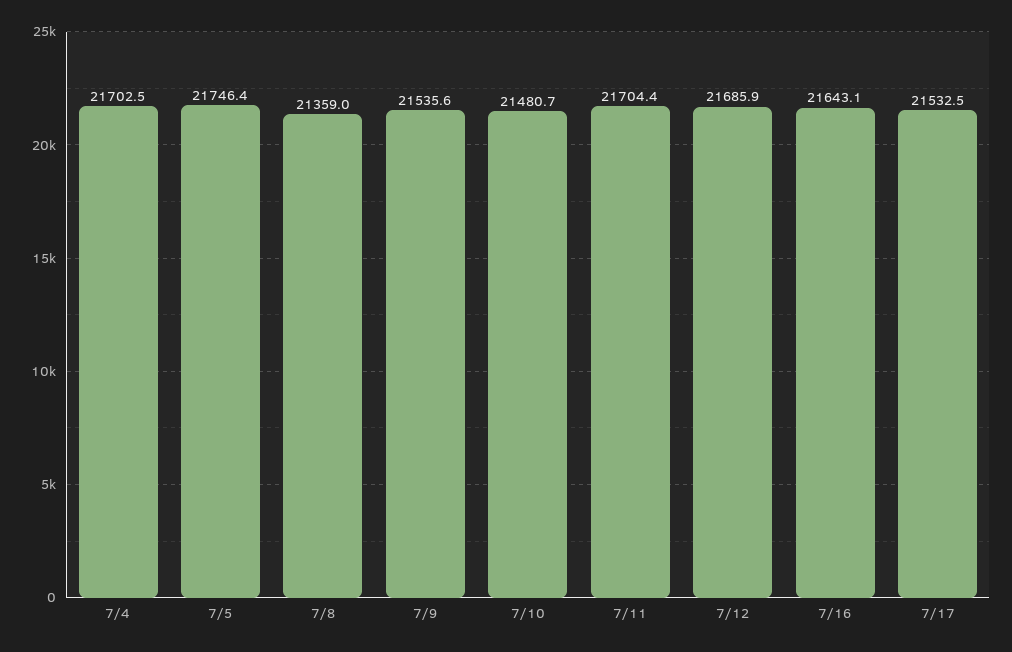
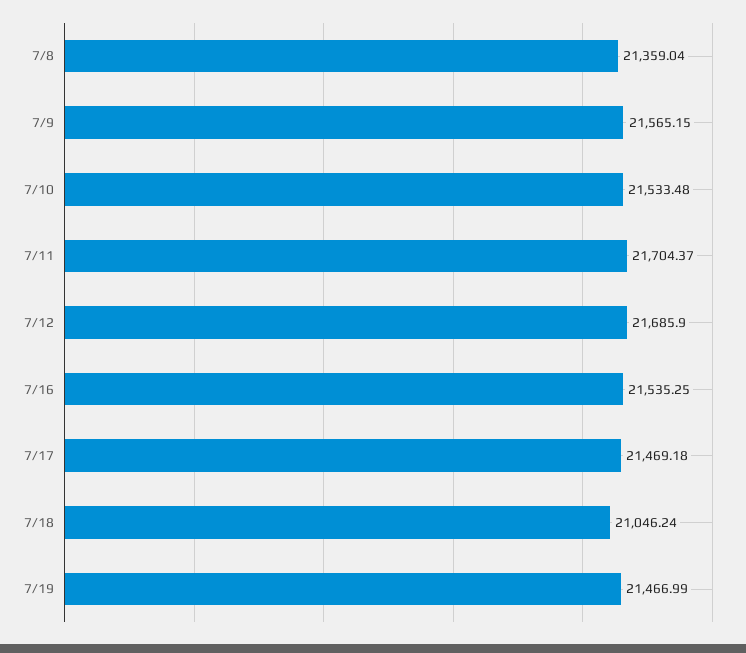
7/4: 21702.5 -> none
7/5: 21746.4 -> none
7/9: 21535.6 -> 21565.15
7/10: 21480.7 -> 21533.48
7/16: 21643.1 -> 21535.25
7/17: 21532.5 -> 21469.18
7/18: none -> 21046.24
7/19: none -> 21466.99

